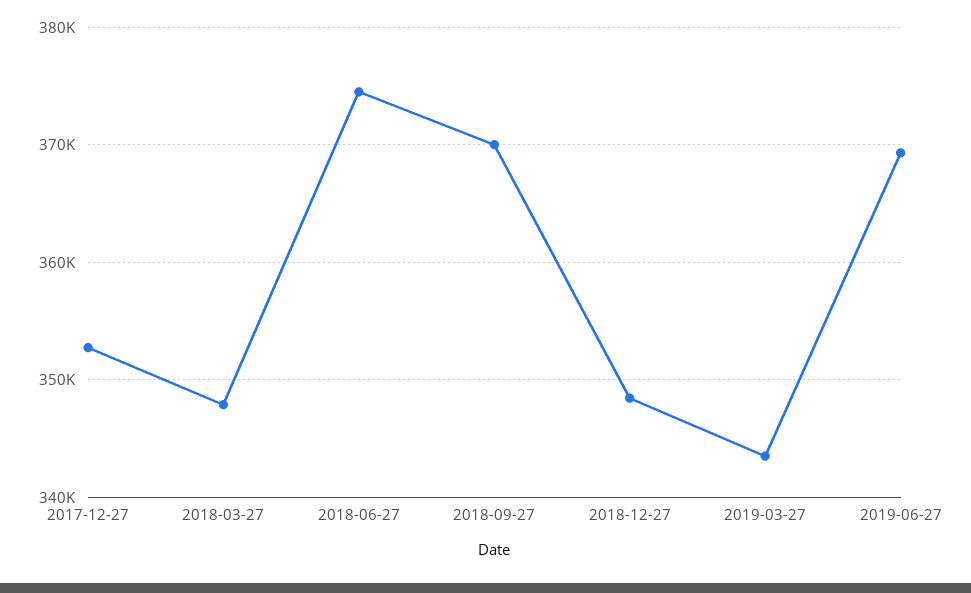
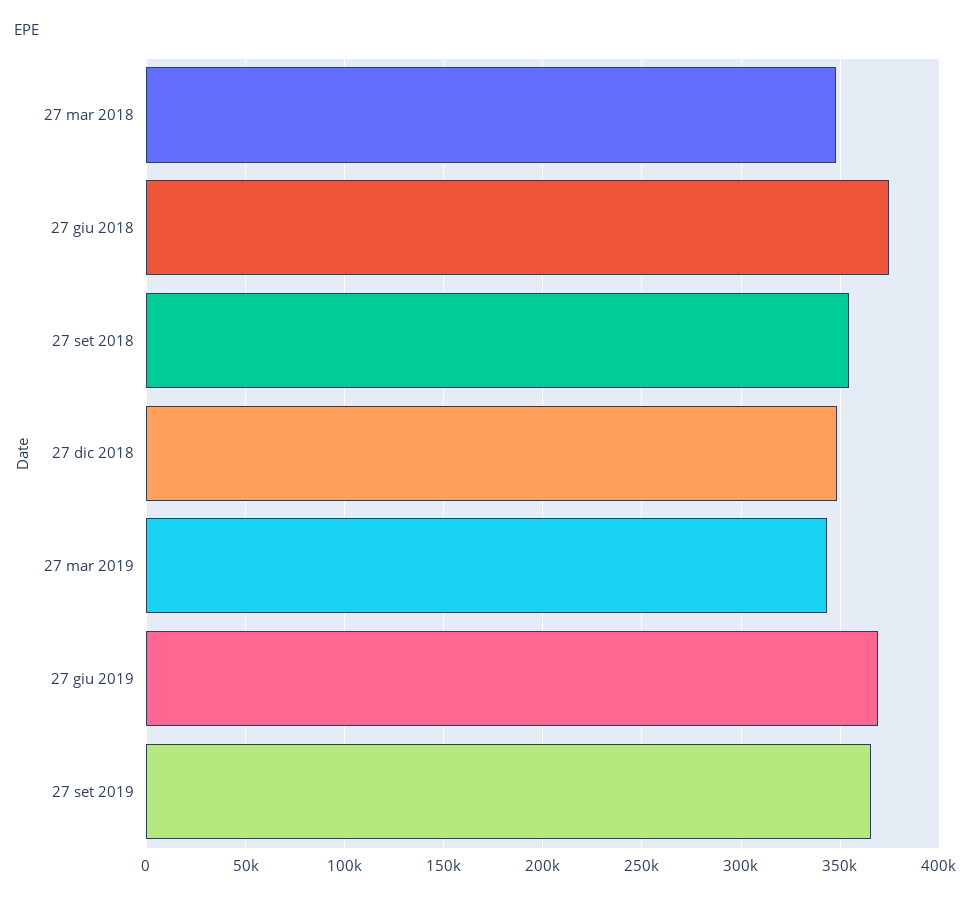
2017-12-27: 353000 -> none
2018-09-27: 370000 -> 355000
27 set 2019: none -> 365000

